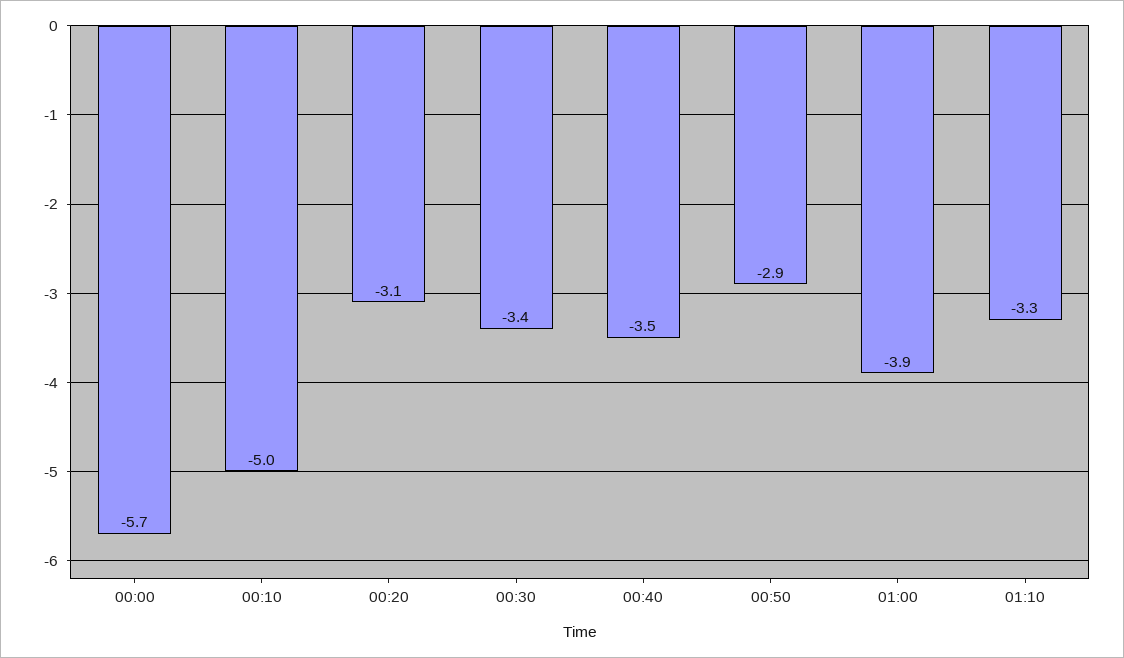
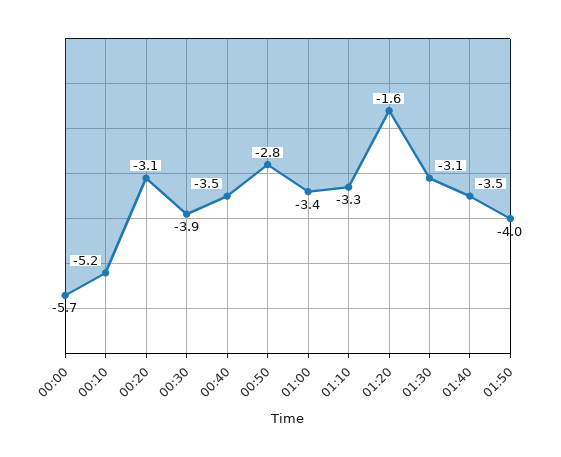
00:10: -5 -> -5.2
00:30: -3.4 -> -3.9
00:50: -2.9 -> -2.8
01:00: -3.9 -> -3.4
01:20: none -> -1.6
01:30: none -> -3.1
01:40: none -> -3.5
01:50: none -> -4

